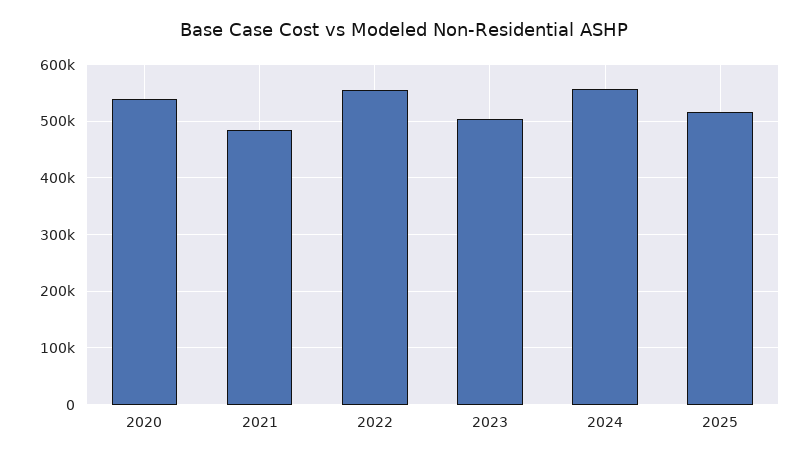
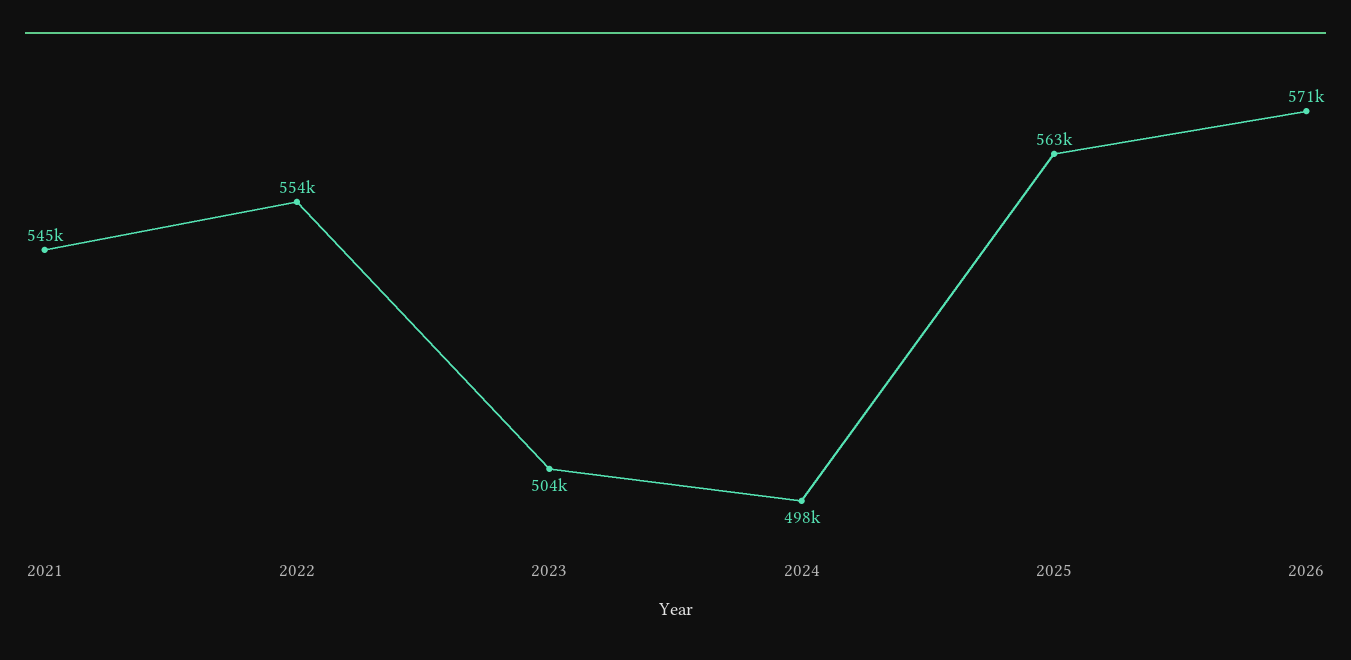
2020: 540000 -> none
2021: 480000 -> 545000
2024: 560000 -> 498000
2025: 520000 -> 563000
2026: none -> 571000

